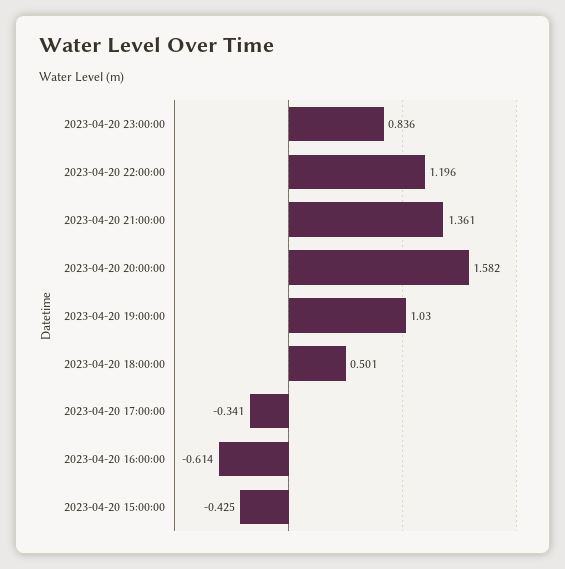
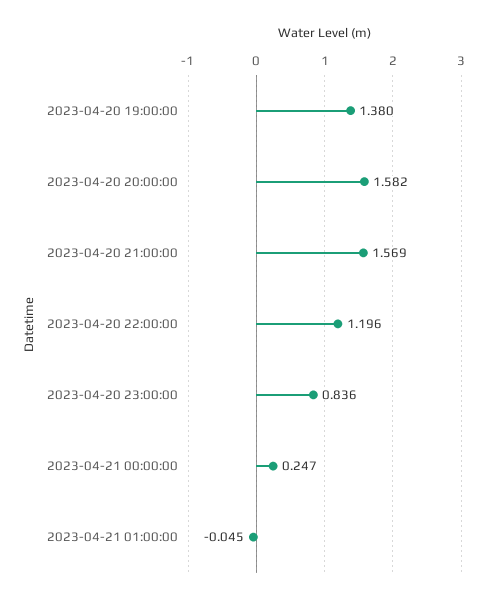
2023-04-20 21:00:00: 1.361 -> 1.569
2023-04-20 19:00:00: 1.03 -> 1.38
2023-04-20 18:00:00: 0.501 -> none
2023-04-20 17:00:00: -0.341 -> none
2023-04-20 16:00:00: -0.614 -> none
2023-04-20 15:00:00: -0.425 -> none
2023-04-21 00:00:00: none -> 0.247
2023-04-21 01:00:00: none -> -0.045

